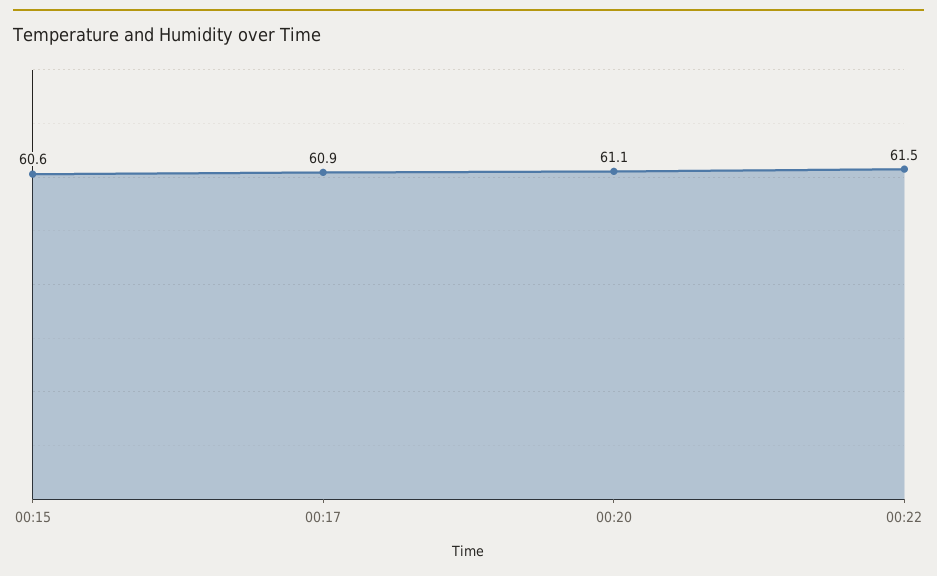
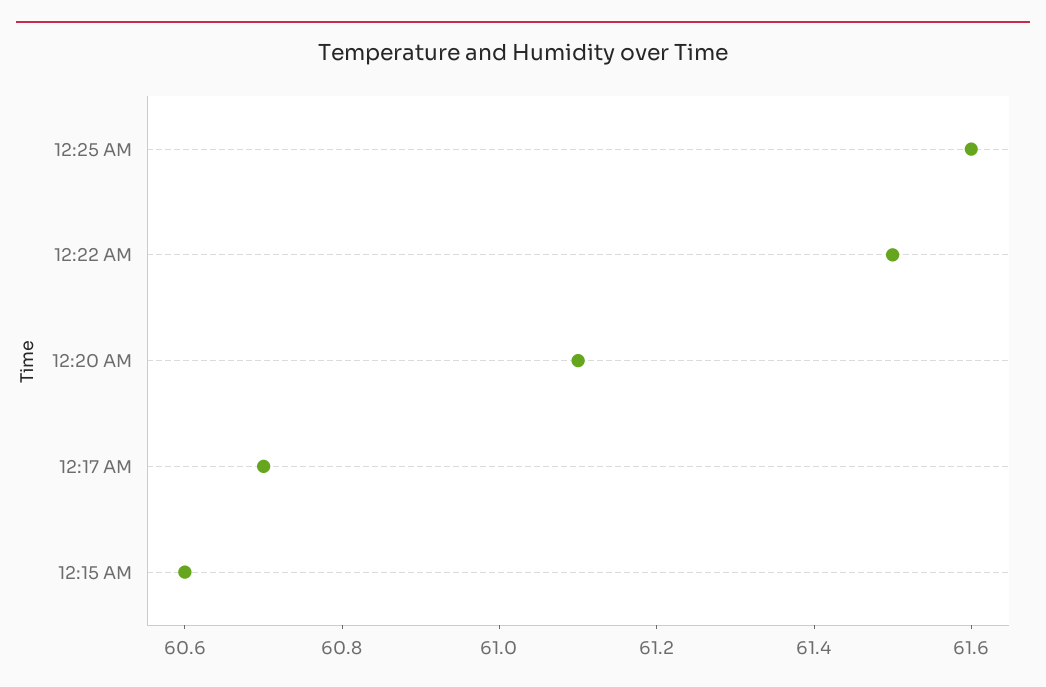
00:17: 60.9 -> 60.7
12:25 AM: none -> 61.6

